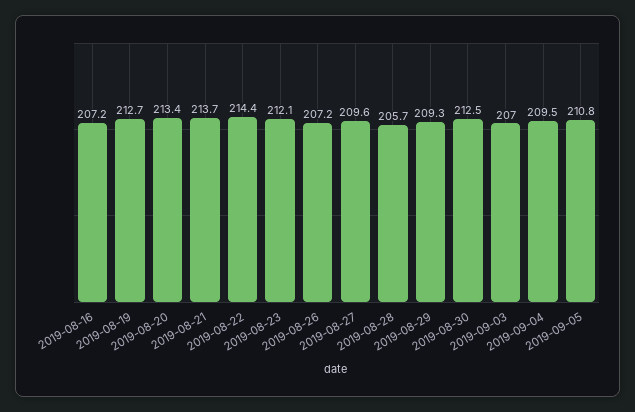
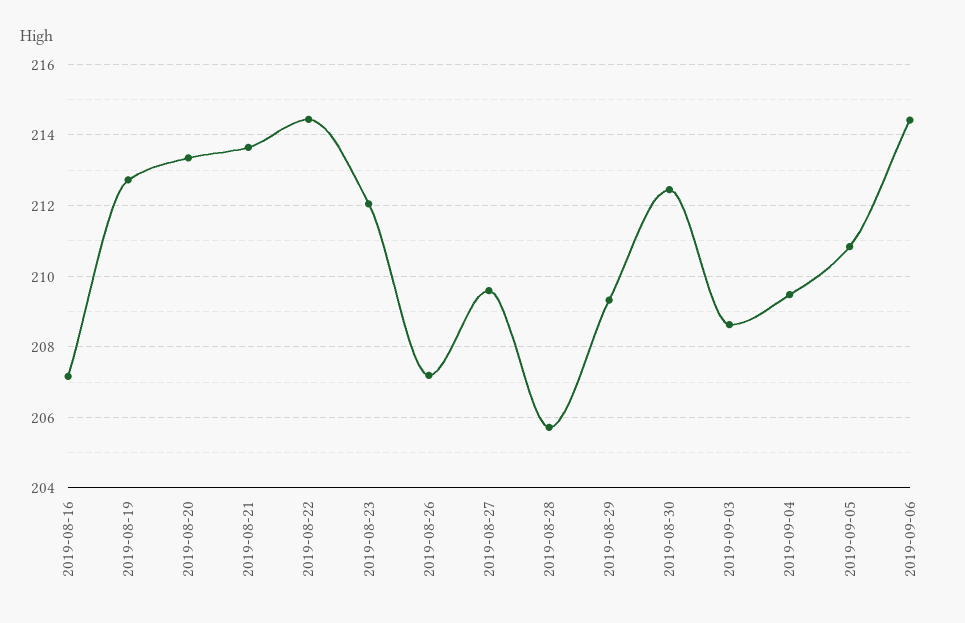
2019-09-03: 207 -> 208.6
2019-09-06: none -> 214.4

